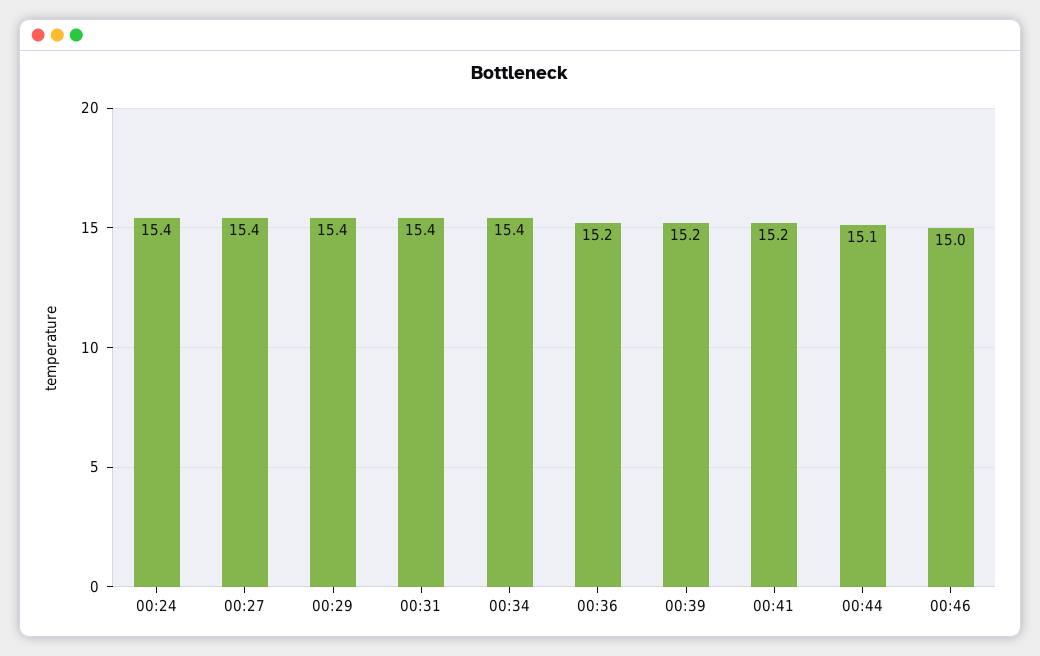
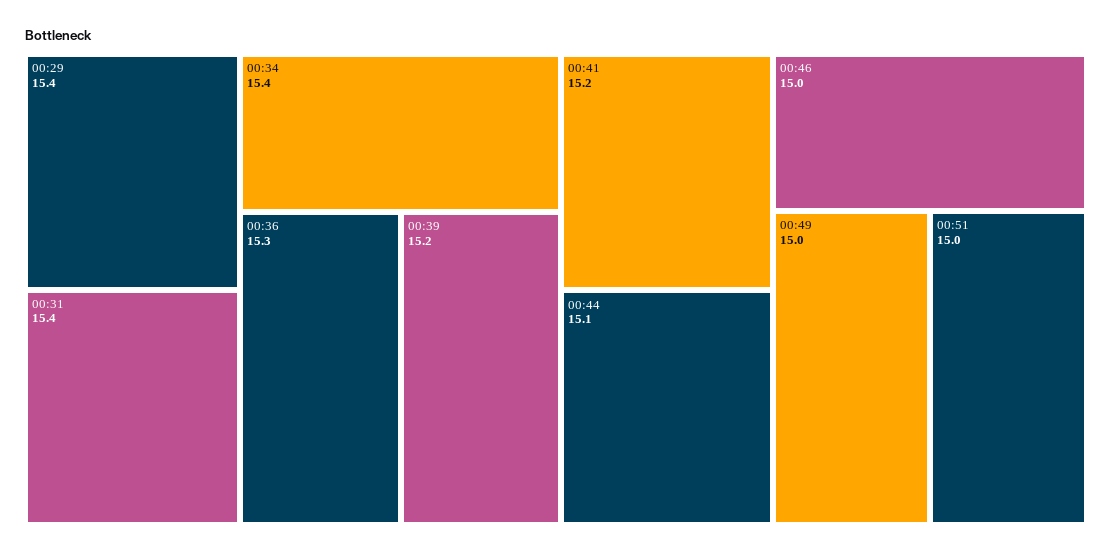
00:24: 15.4 -> none
00:27: 15.4 -> none
00:36: 15.2 -> 15.3
00:49: none -> 15
00:51: none -> 15

